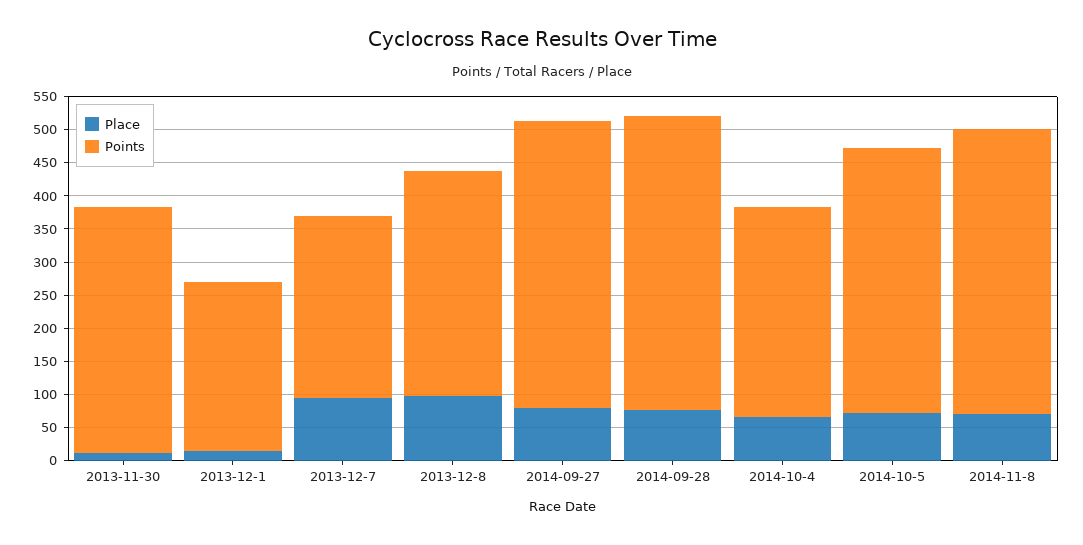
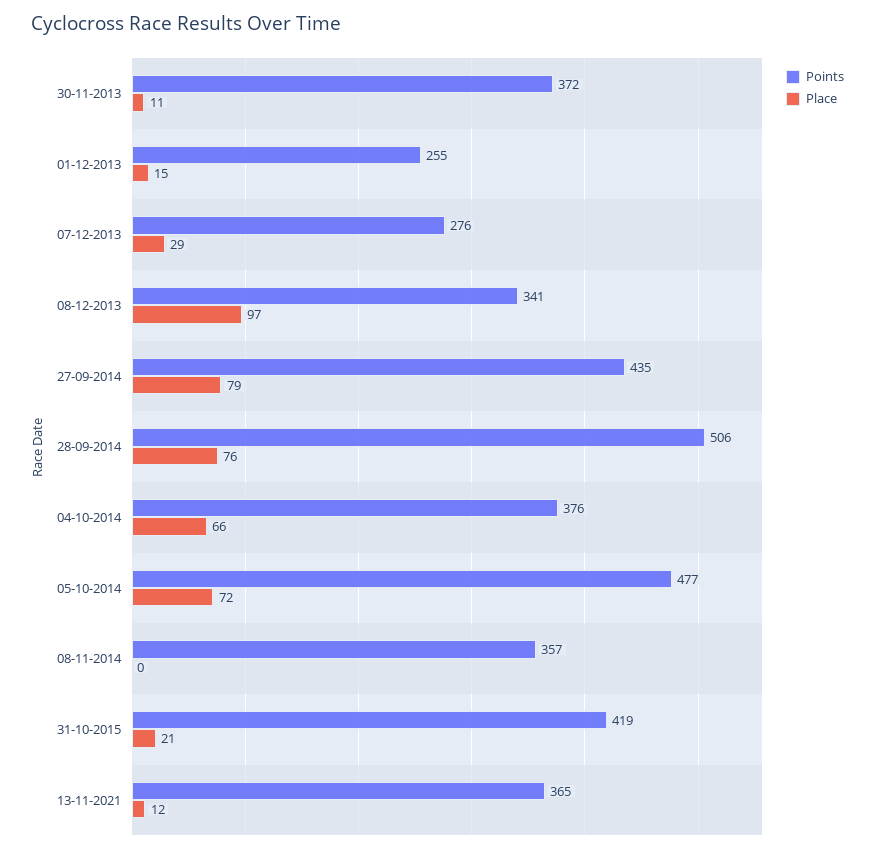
Place, 2013-12-7: 100 -> 29
Points, 2014-09-28: 450 -> 506
Points, 2014-10-4: 325 -> 376
Points, 2014-10-5: 400 -> 477
Place, 2014-11-8: 75 -> 0
Points, 2014-11-8: 425 -> 357
Points, 31-10-2015: none -> 419
Place, 31-10-2015: none -> 21
Points, 13-11-2021: none -> 365
Place, 13-11-2021: none -> 12

